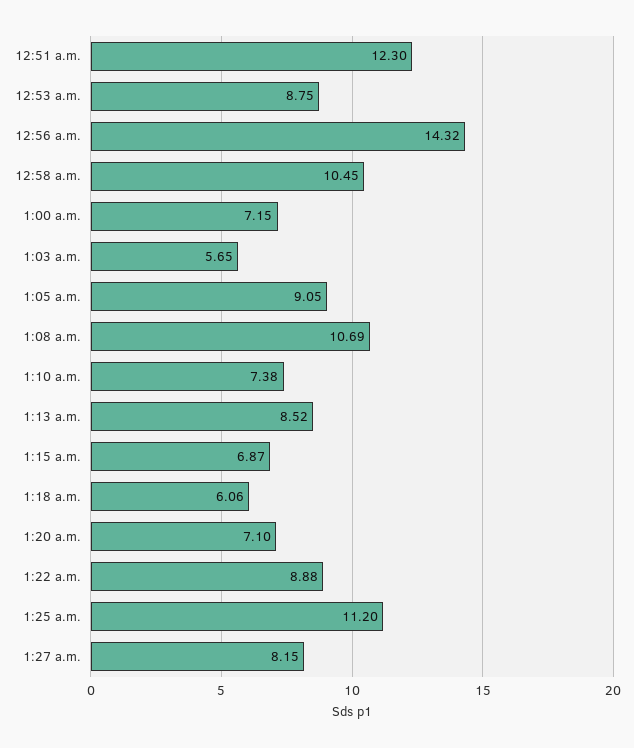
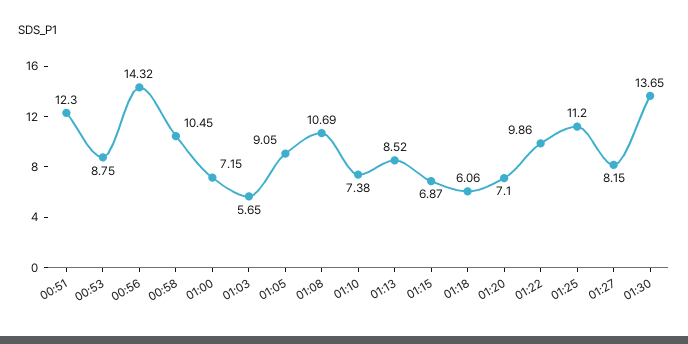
1:22 a.m.: 8.88 -> 9.86
01:30: none -> 13.65

